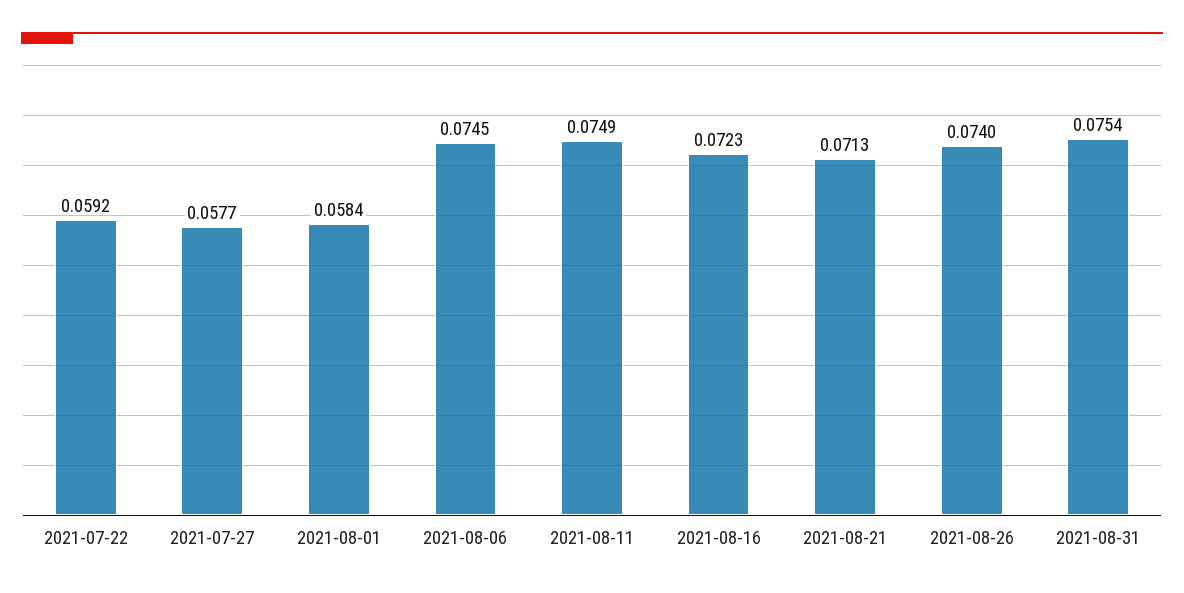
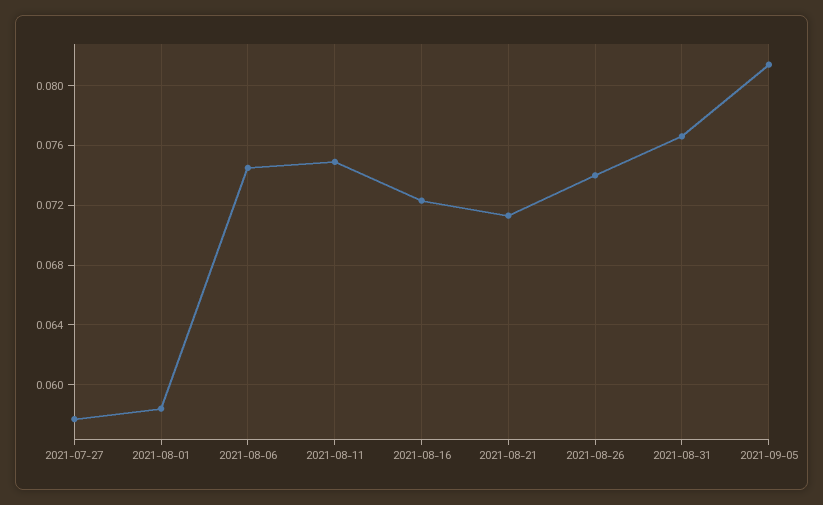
2021-07-22: 0.0592 -> none
2021-08-31: 0.0754 -> 0.0765
2021-09-05: none -> 0.0815

